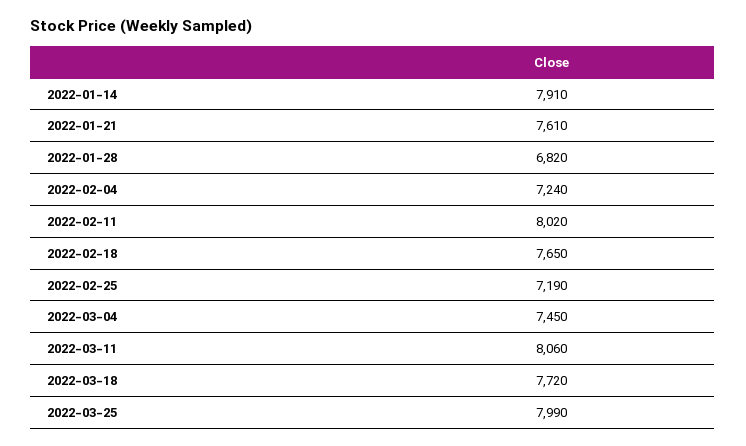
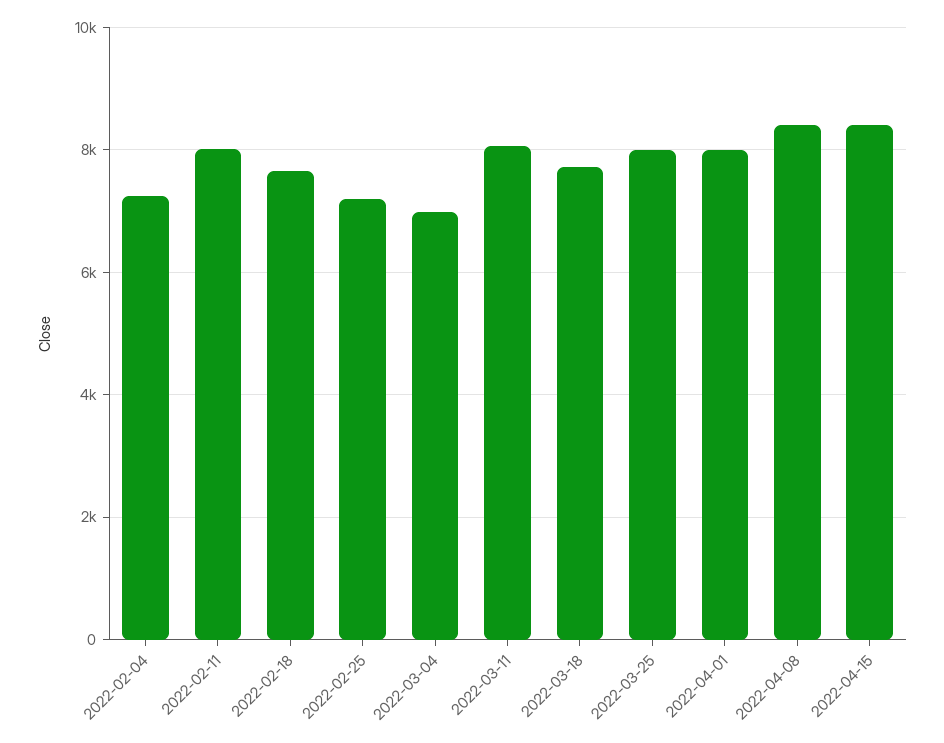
2022-01-14: 7910 -> none
2022-01-21: 7610 -> none
2022-01-28: 6820 -> none
2022-03-04: 7450 -> 7000
2022-04-01: none -> 8000
2022-04-08: none -> 8400
2022-04-15: none -> 8400

